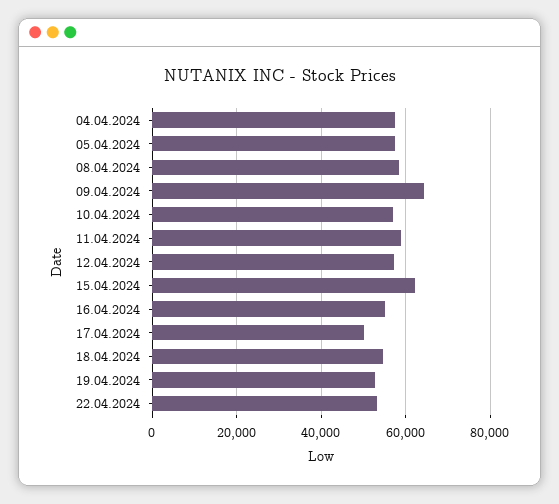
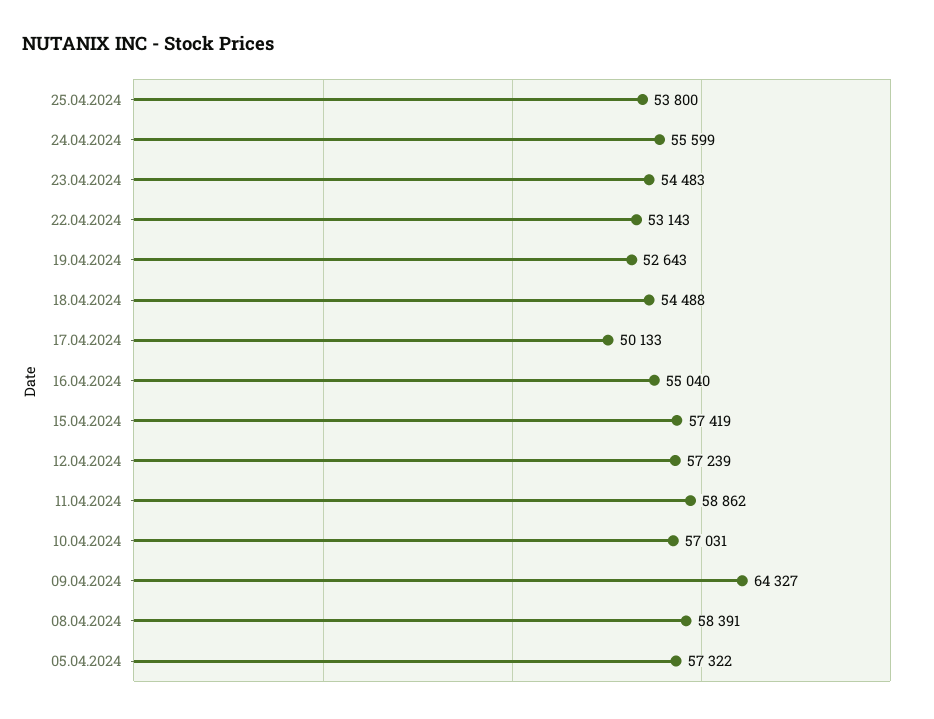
04.04.2024: 58000 -> none
15.04.2024: 62000 -> 57419
25.04.2024: none -> 53800
24.04.2024: none -> 55599
23.04.2024: none -> 54483

